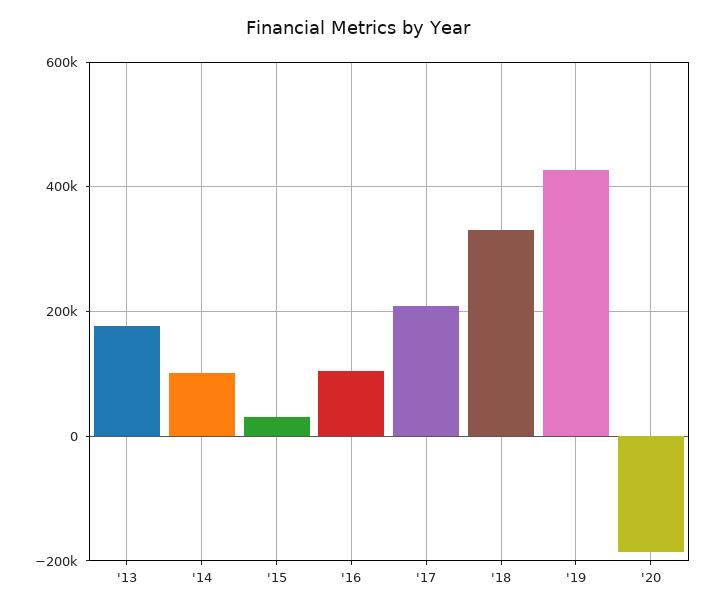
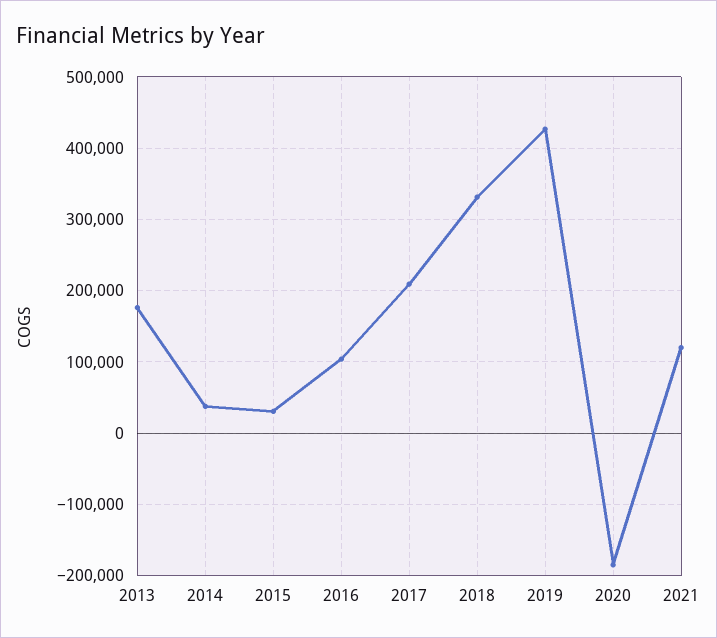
'14: 100000 -> 40000
2021: none -> 120000

